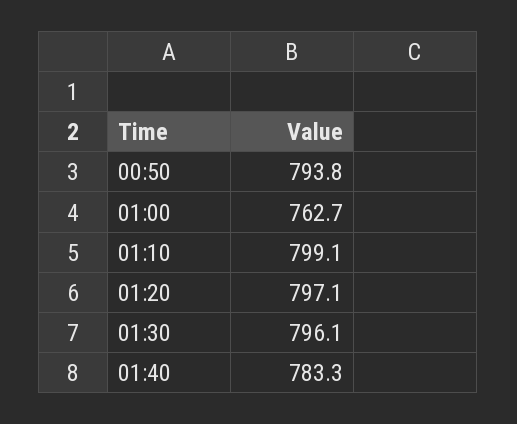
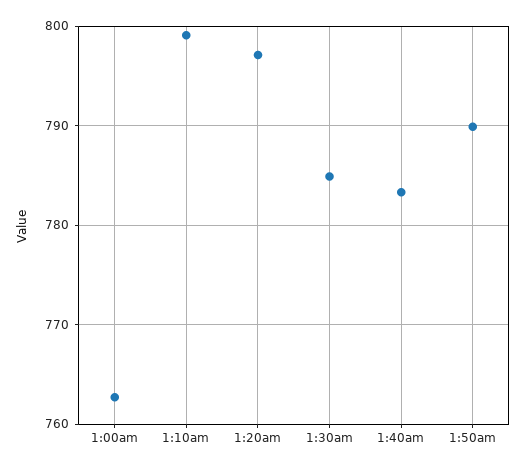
00:50: 793.8 -> none
01:30: 796.1 -> 785
1:50am: none -> 790

